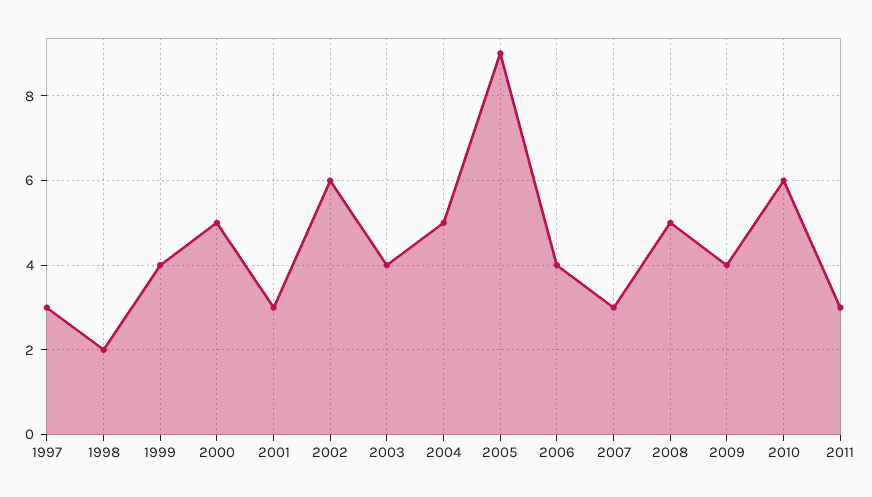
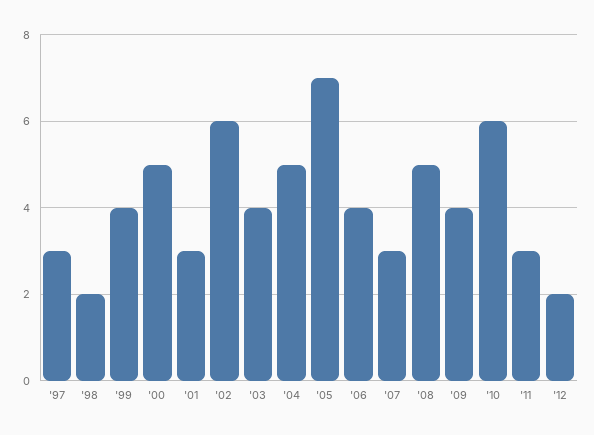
2005: 9 -> 7
'12: none -> 2

